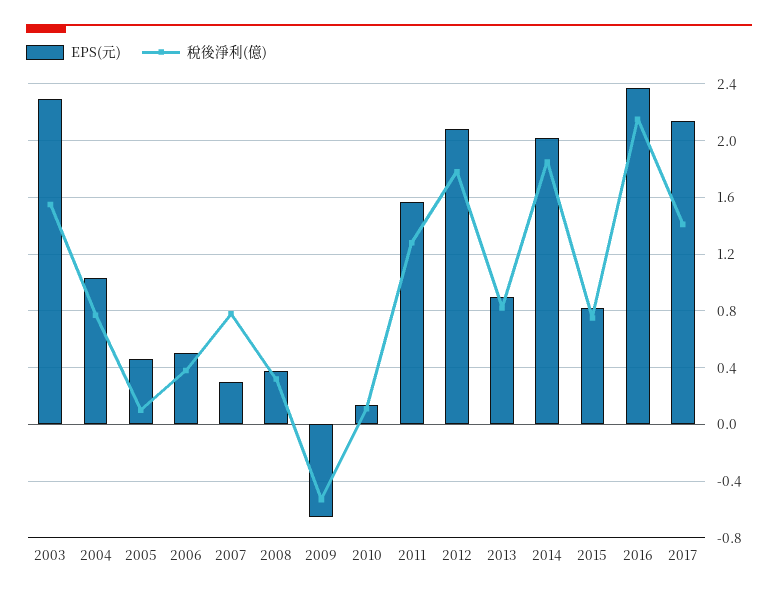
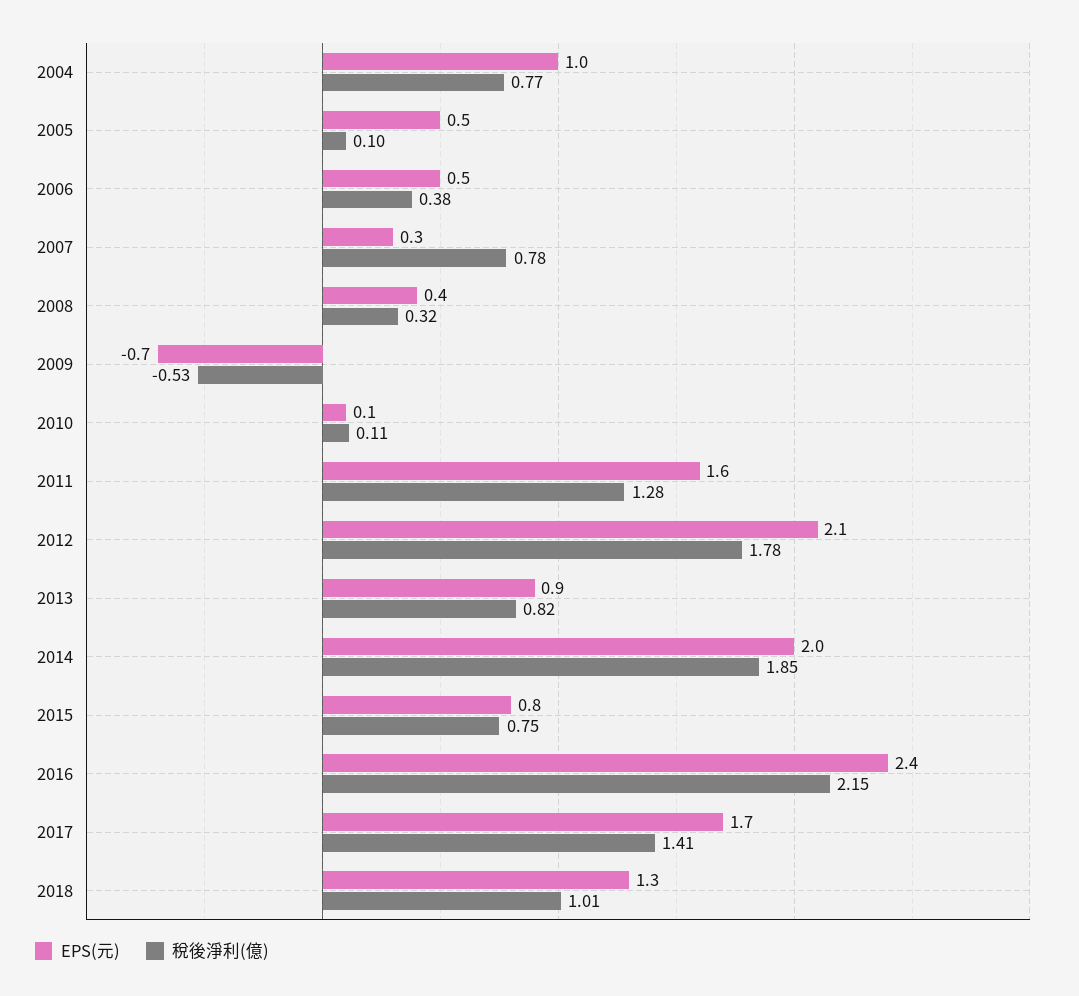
EPS(元), 2003: 2.3 -> none
稅後淨利(億), 2003: 1.55 -> none
EPS(元), 2017: 2.15 -> 1.7
EPS(元), 2018: none -> 1.3
稅後淨利(億), 2018: none -> 1.01

